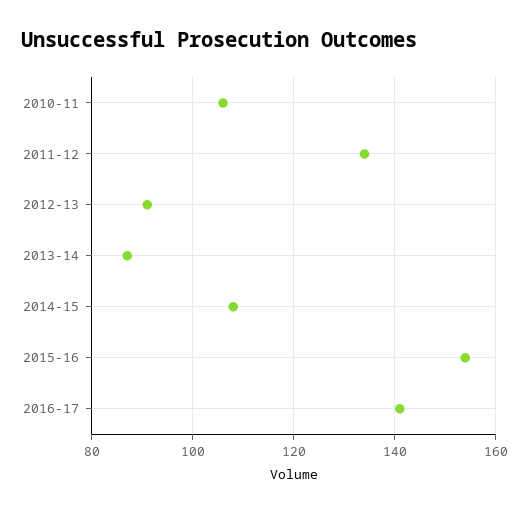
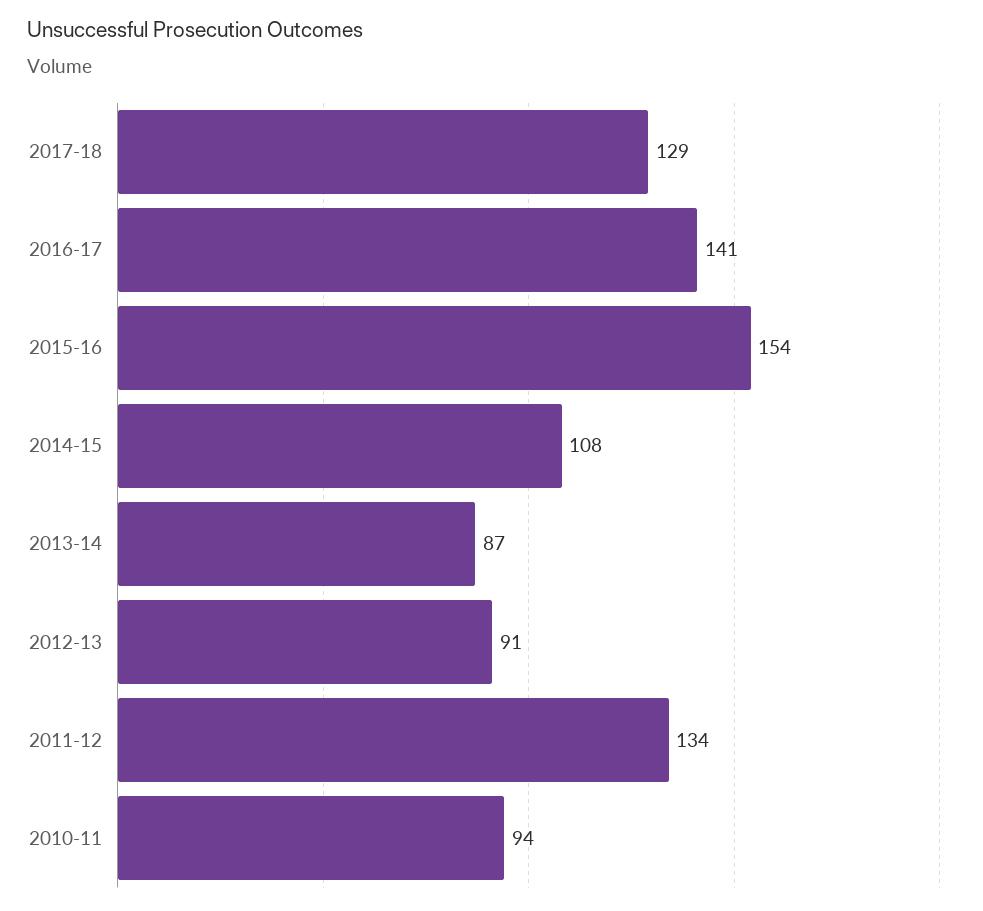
2010-11: 105 -> 94
2017-18: none -> 129

